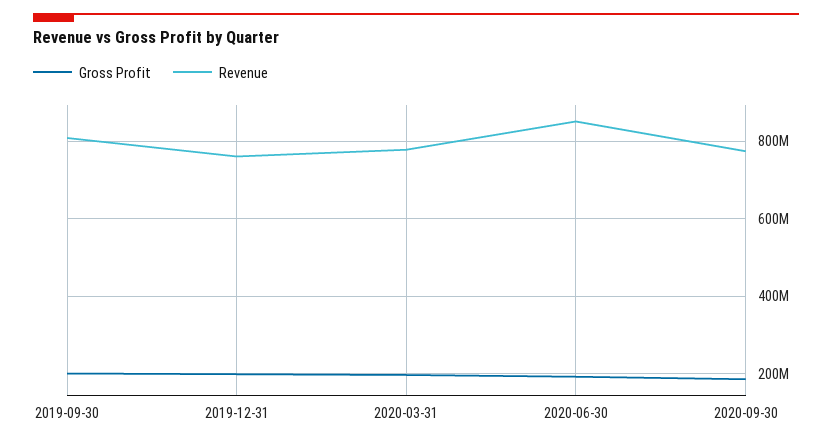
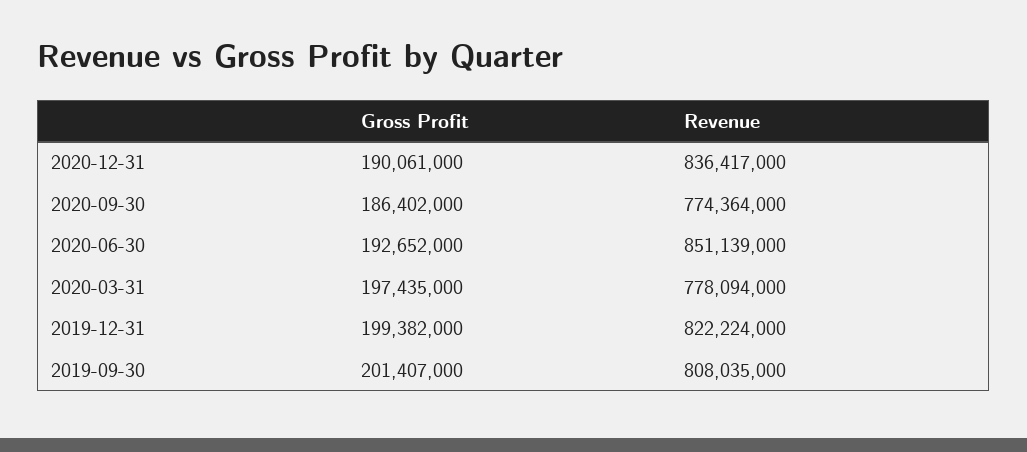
Revenue, 2019-12-31: 760000000 -> 822224000
Gross Profit, 2020-12-31: none -> 190061000
Revenue, 2020-12-31: none -> 836417000

